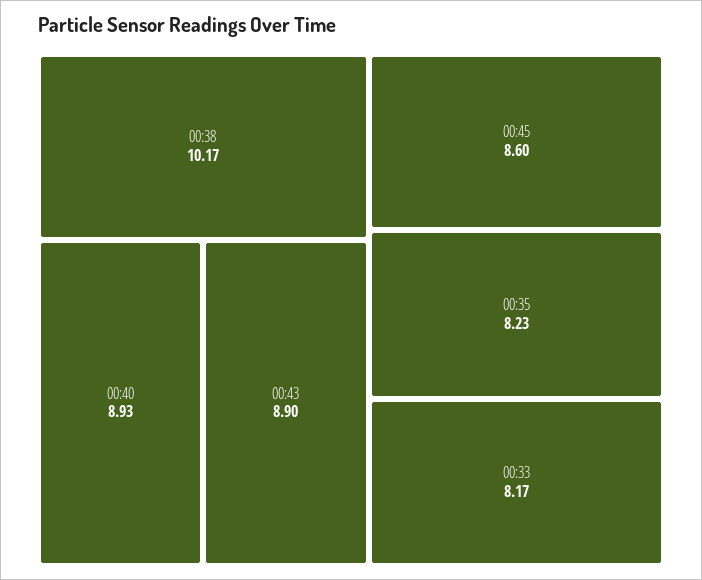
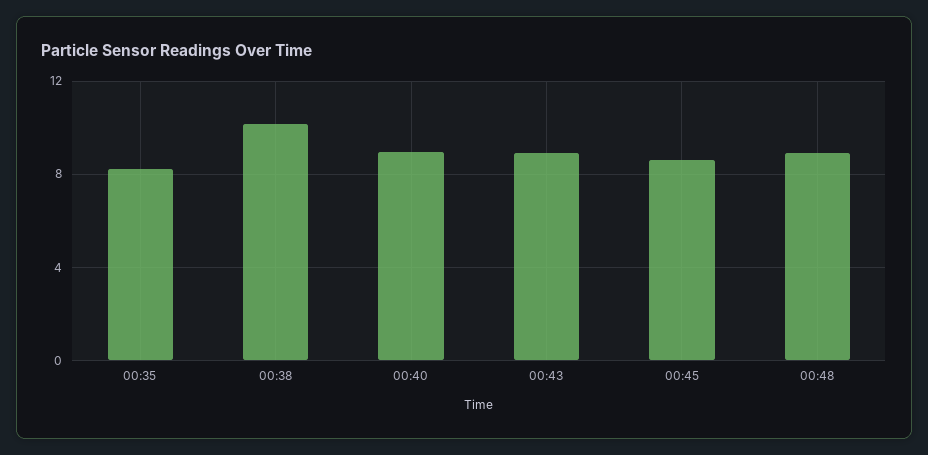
00:33: 8.17 -> none
00:48: none -> 9

